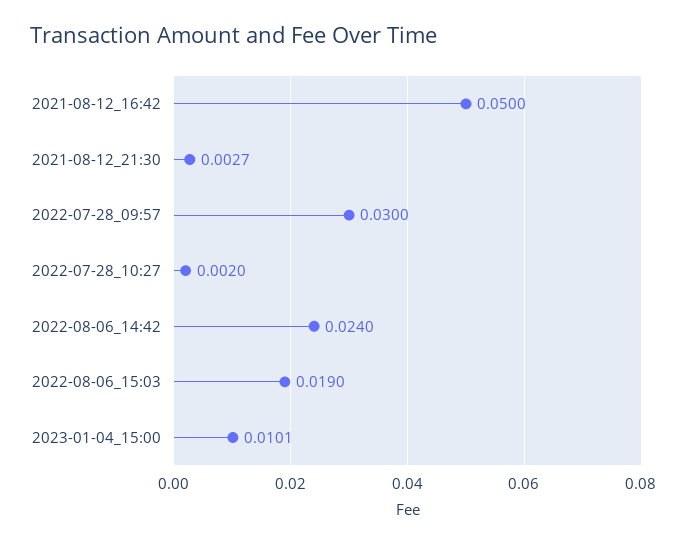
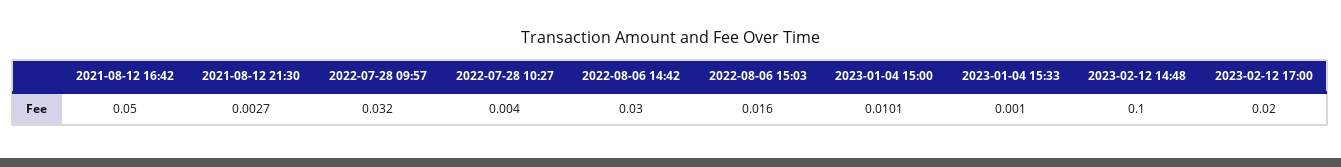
2022-07-28_09:57: 0.03 -> 0.032
2022-07-28_10:27: 0.002 -> 0.004
2022-08-06_14:42: 0.024 -> 0.03
2022-08-06_15:03: 0.019 -> 0.016
2023-01-04 15:33: none -> 0.001
2023-02-12 14:48: none -> 0.1
2023-02-12 17:00: none -> 0.02

